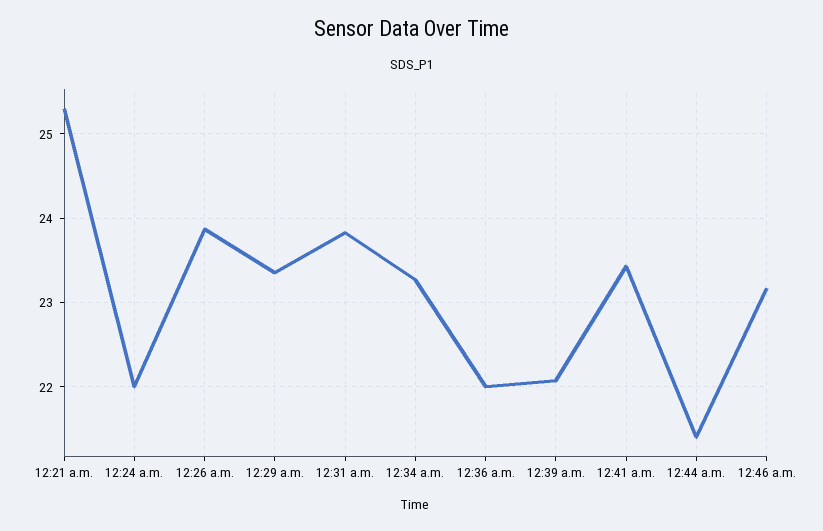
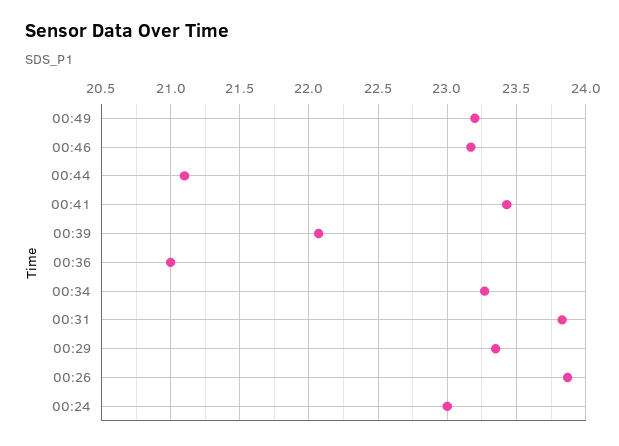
12:21 a.m.: 25.3 -> none
12:24 a.m.: 22 -> 23
12:36 a.m.: 22 -> 21
12:44 a.m.: 21.4 -> 21.1
00:49: none -> 23.2

